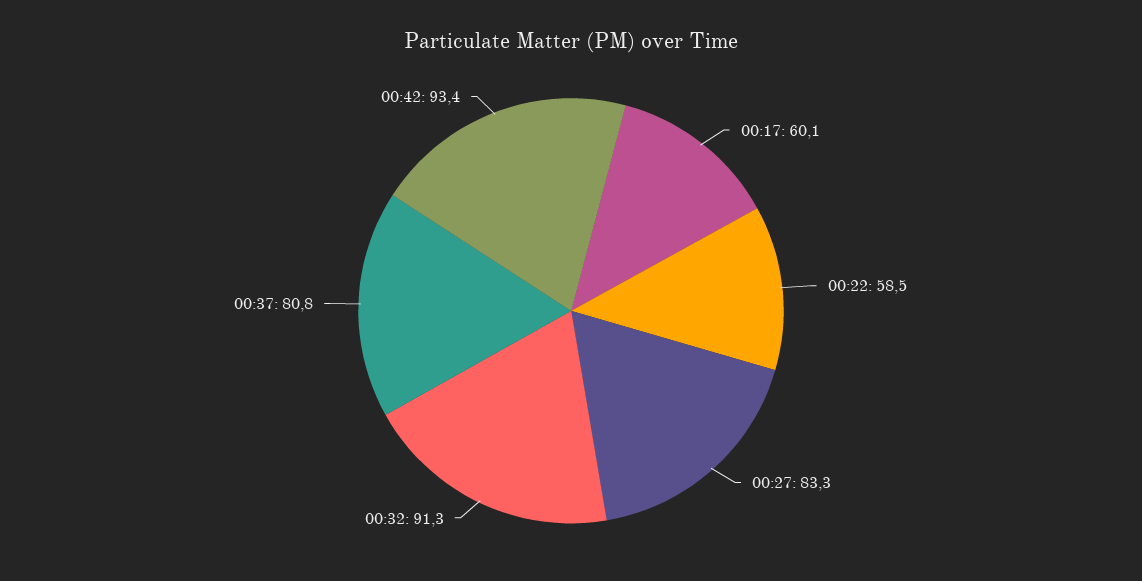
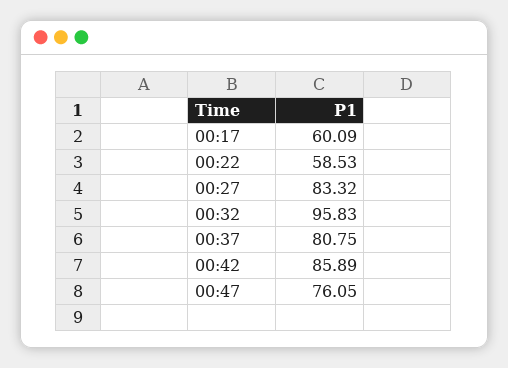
00:32: 91.3 -> 95.83
00:42: 93.4 -> 85.89
00:47: none -> 76.05

